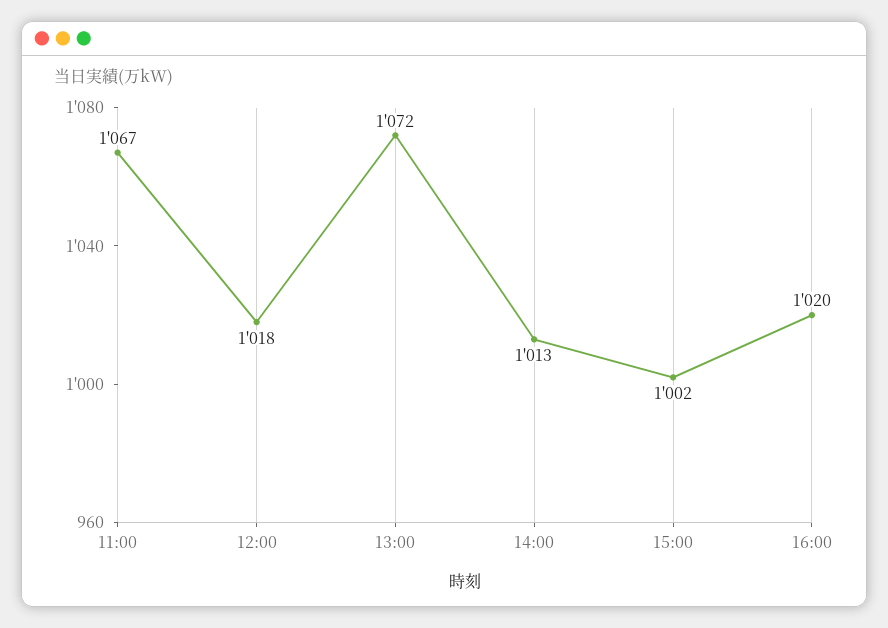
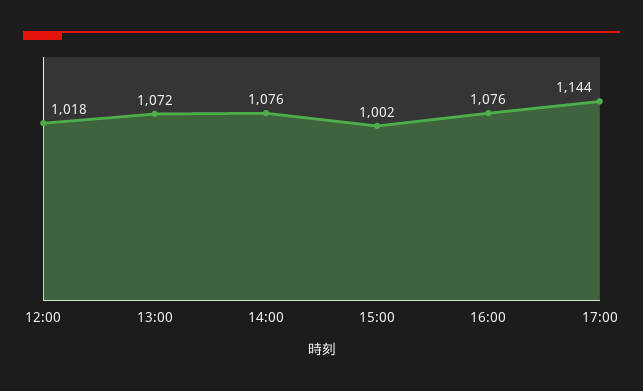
11:00: 1067 -> none
14:00: 1013 -> 1076
16:00: 1020 -> 1076
17:00: none -> 1144

